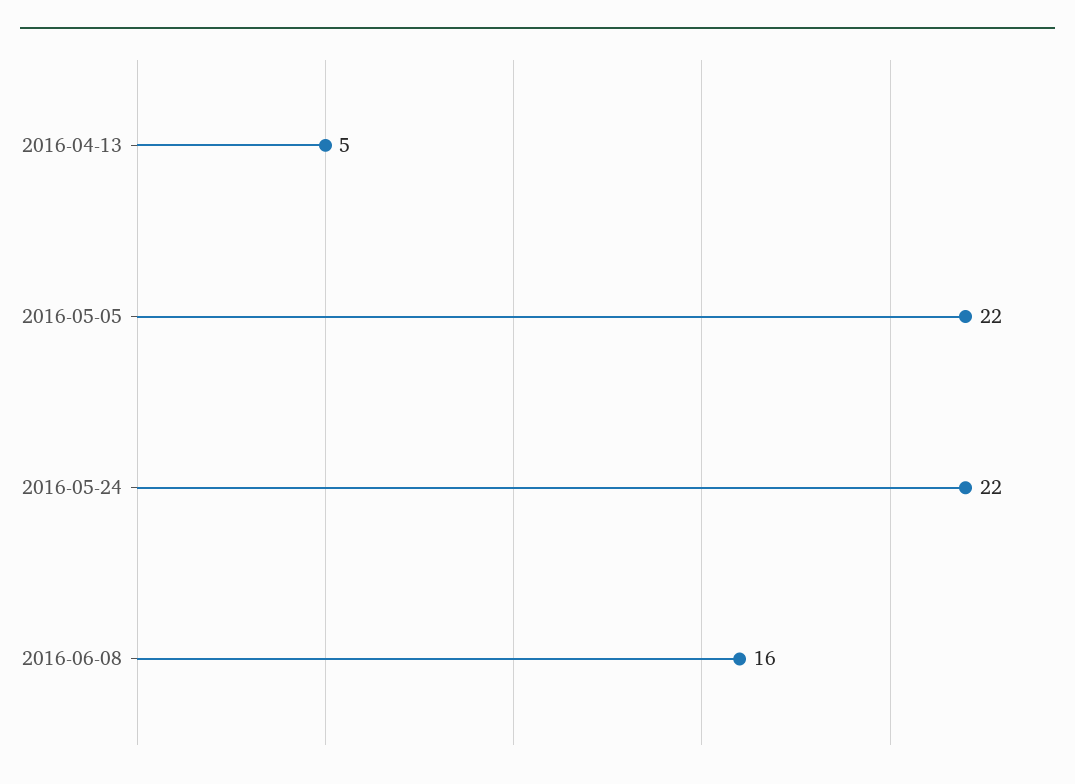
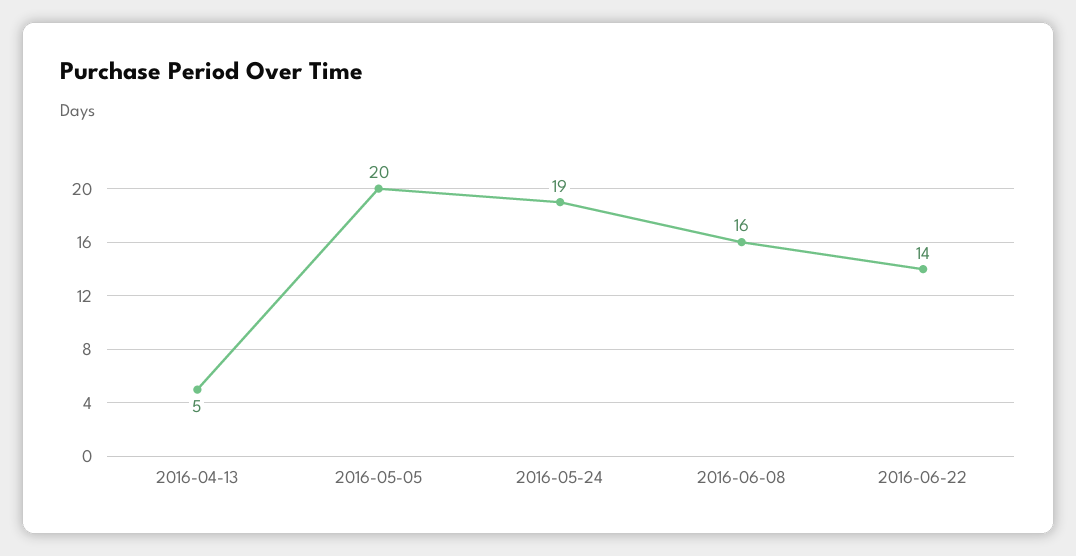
2016-05-05: 22 -> 20
2016-05-24: 22 -> 19
2016-06-22: none -> 14

